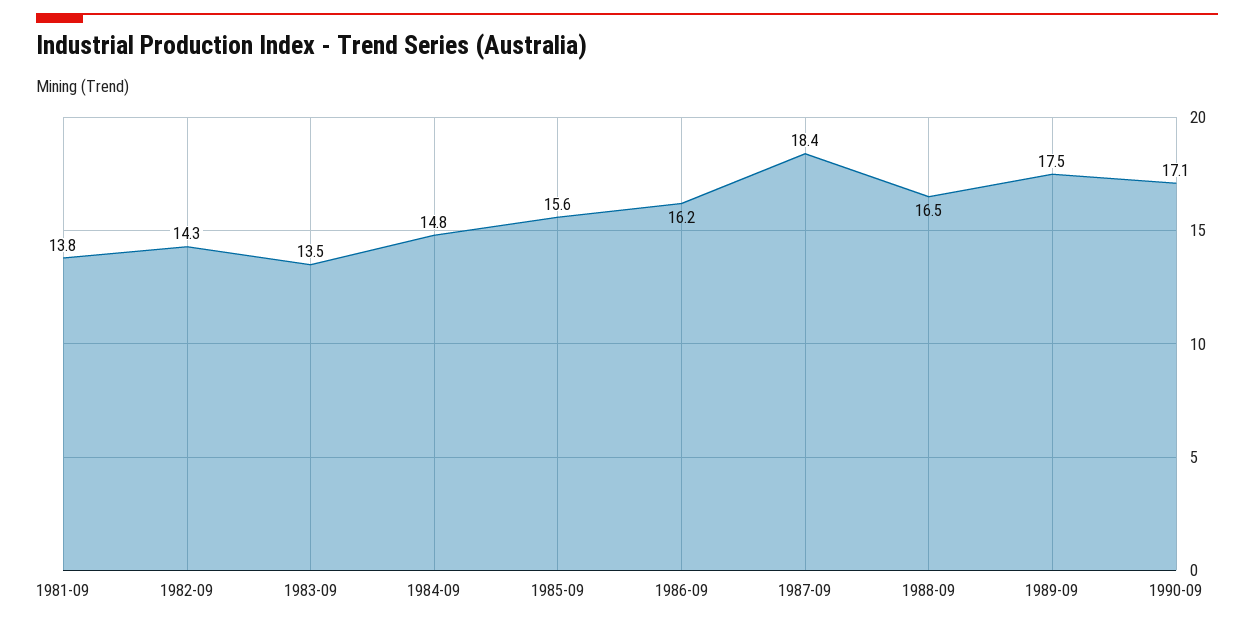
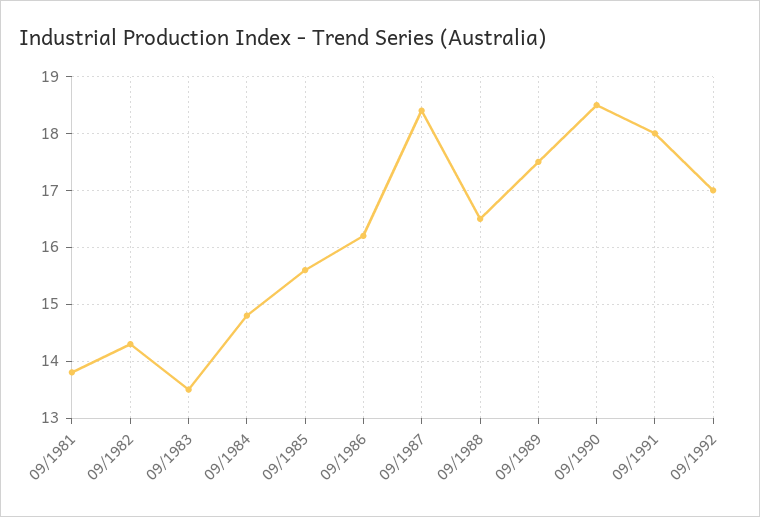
1990-09: 17.1 -> 18.5
09/1991: none -> 18
09/1992: none -> 17

